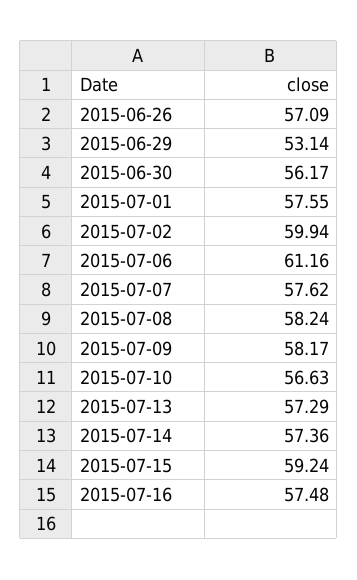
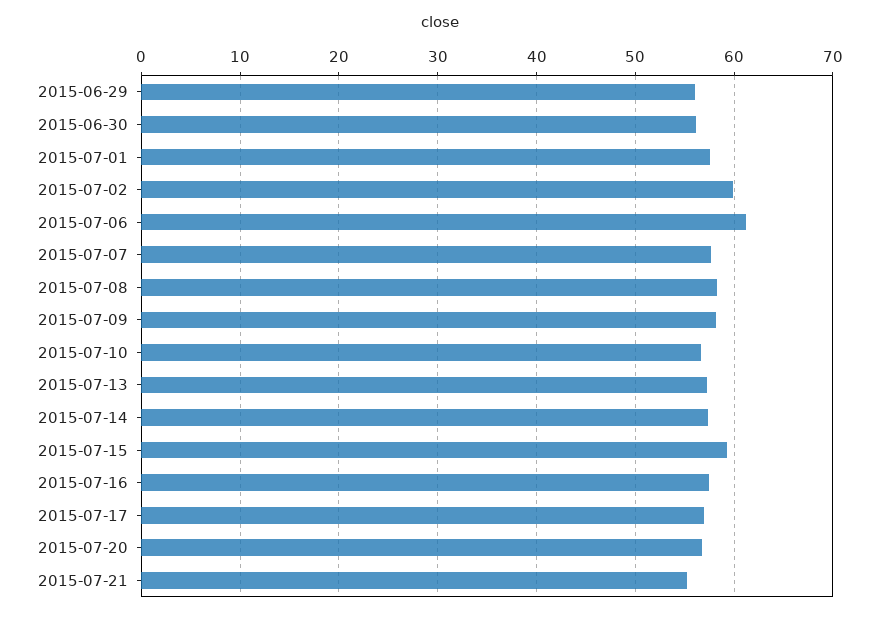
2015-06-26: 57.09 -> none
2015-06-29: 53.14 -> 56
2015-07-17: none -> 57
2015-07-20: none -> 57
2015-07-21: none -> 55

